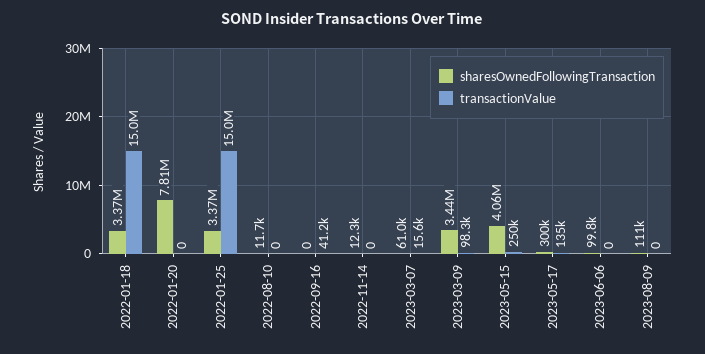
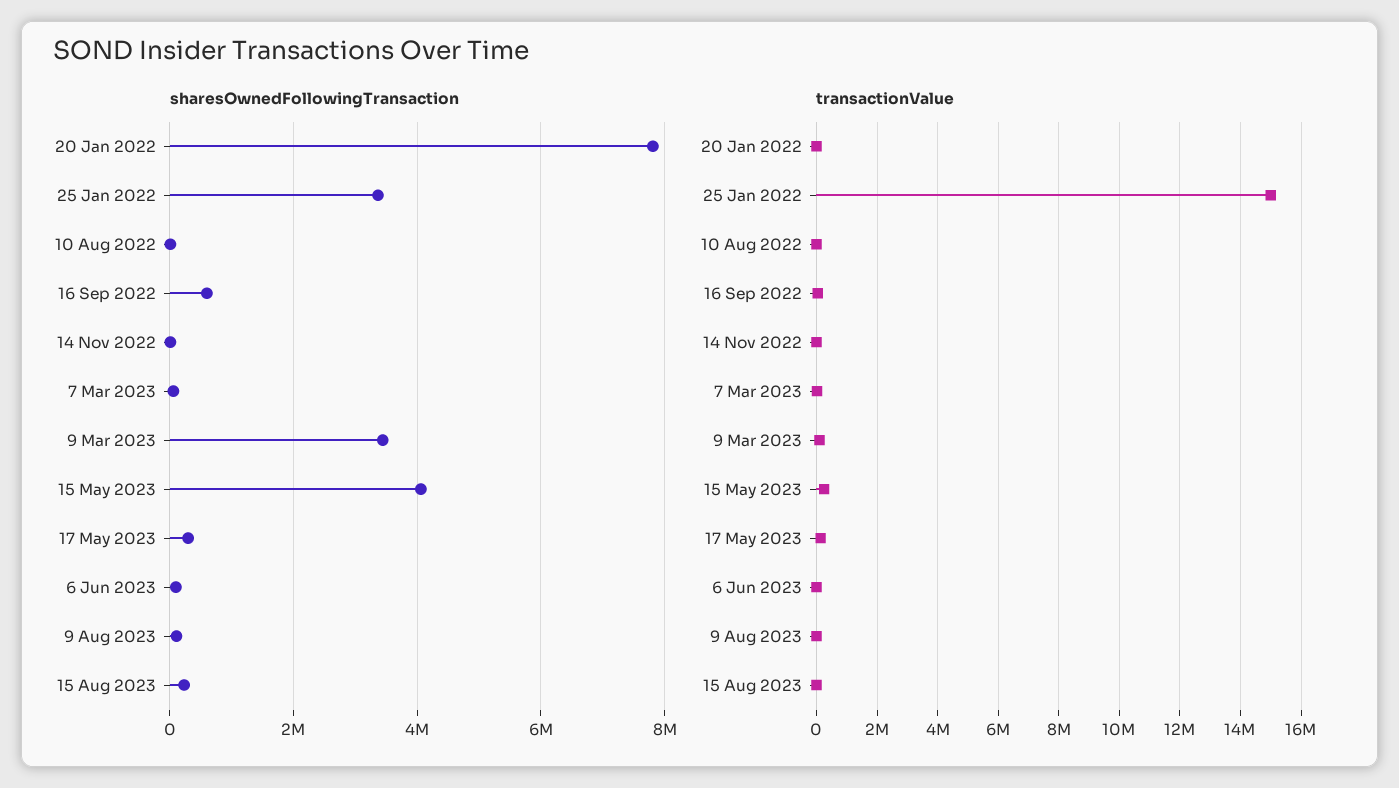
sharesOwnedFollowingTransaction, 2022-01-18: 3370000 -> none
transactionValue, 2022-01-18: 15000000 -> none
sharesOwnedFollowingTransaction, 2022-09-16: 0 -> 600000
sharesOwnedFollowingTransaction, 15 Aug 2023: none -> 200000
transactionValue, 15 Aug 2023: none -> 0

